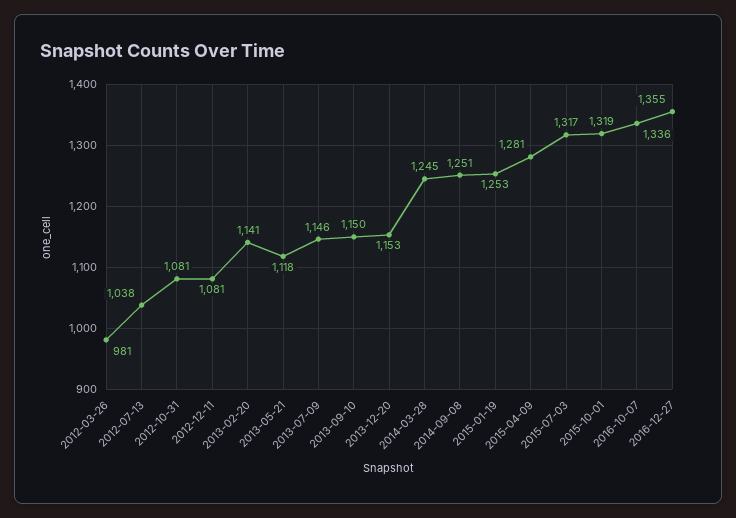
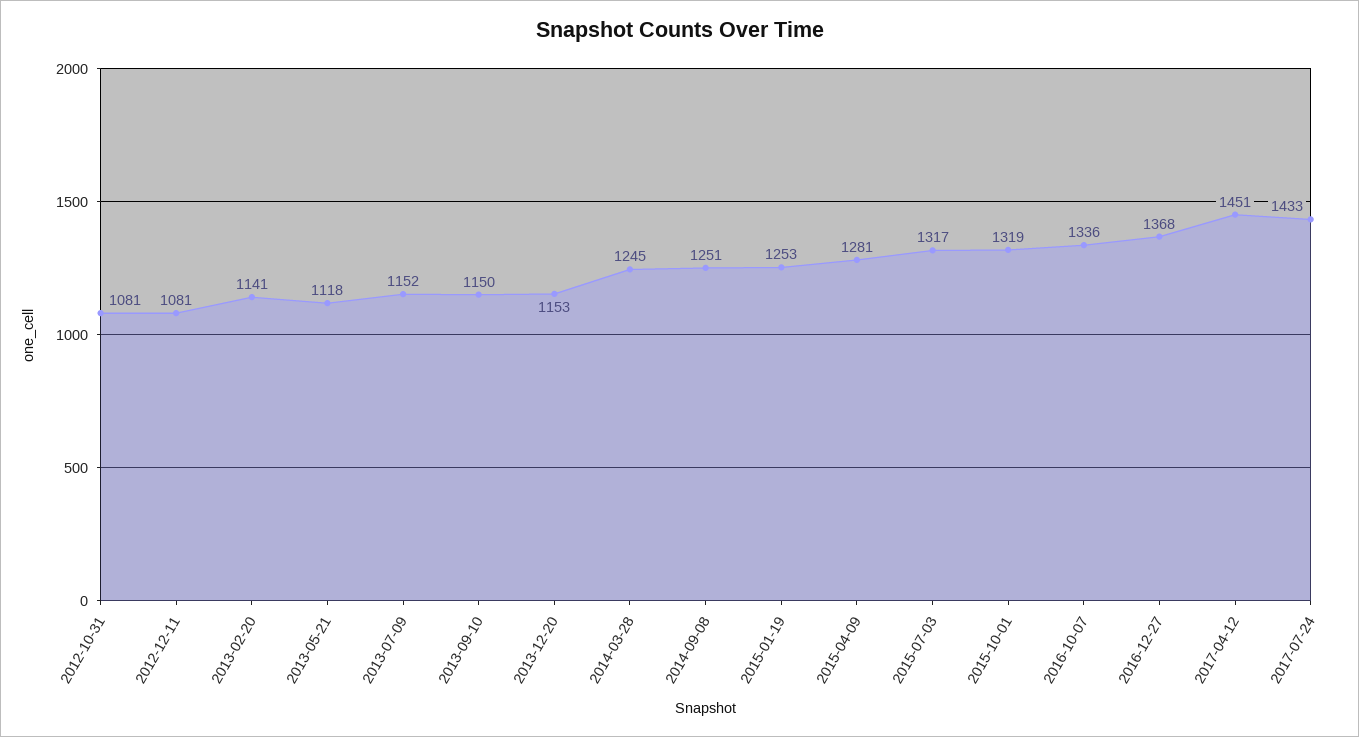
2012-03-26: 981 -> none
2012-07-13: 1038 -> none
2013-07-09: 1146 -> 1152
2016-12-27: 1355 -> 1368
2017-04-12: none -> 1451
2017-07-24: none -> 1433

